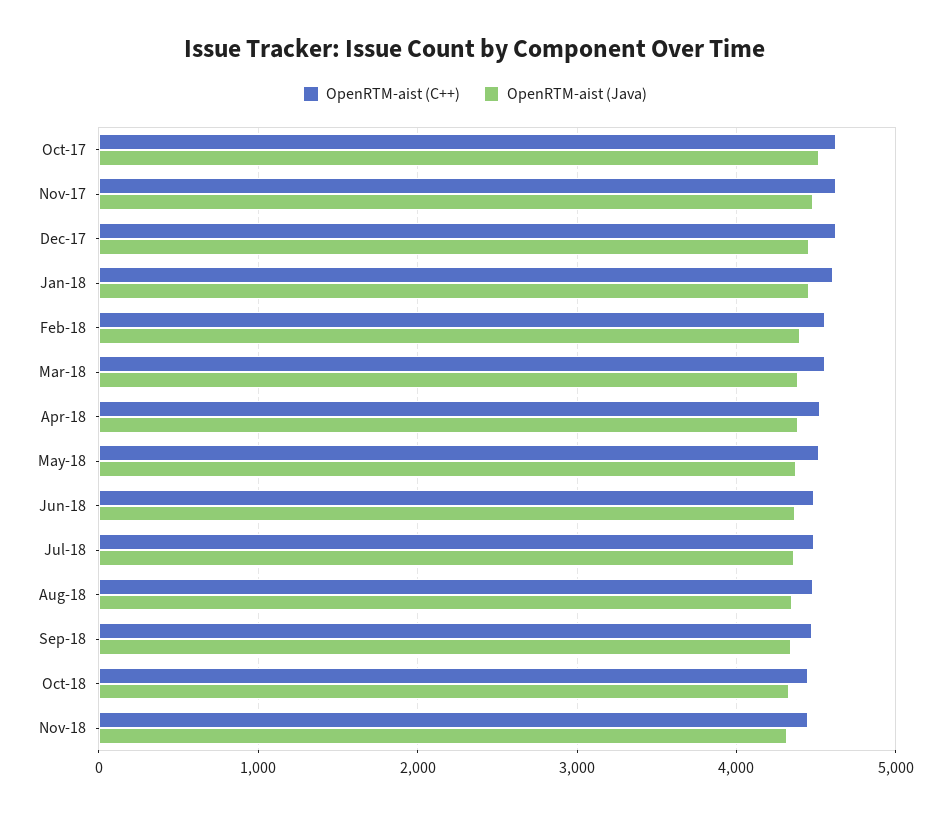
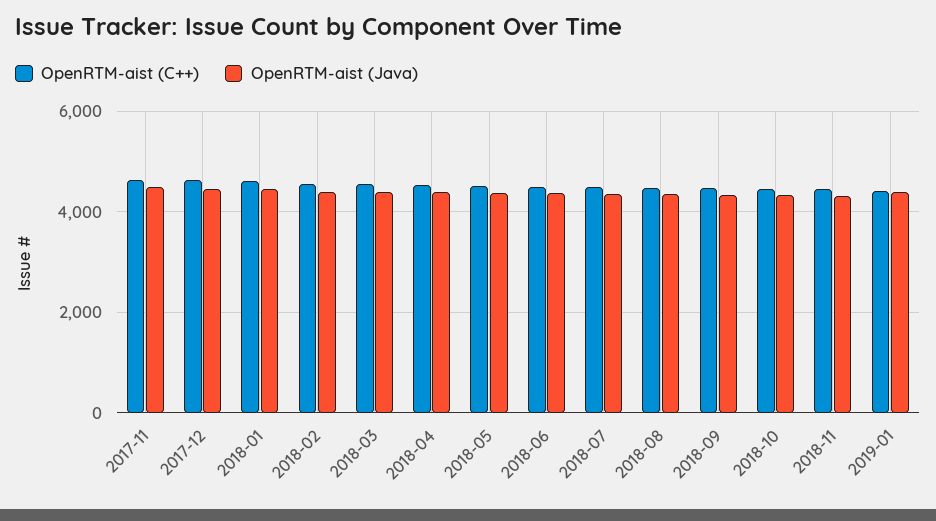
OpenRTM-aist (C++), Oct-17: 4600 -> none
OpenRTM-aist (Java), Oct-17: 4500 -> none
OpenRTM-aist (C++), 2019-01: none -> 4400
OpenRTM-aist (Java), 2019-01: none -> 4400

